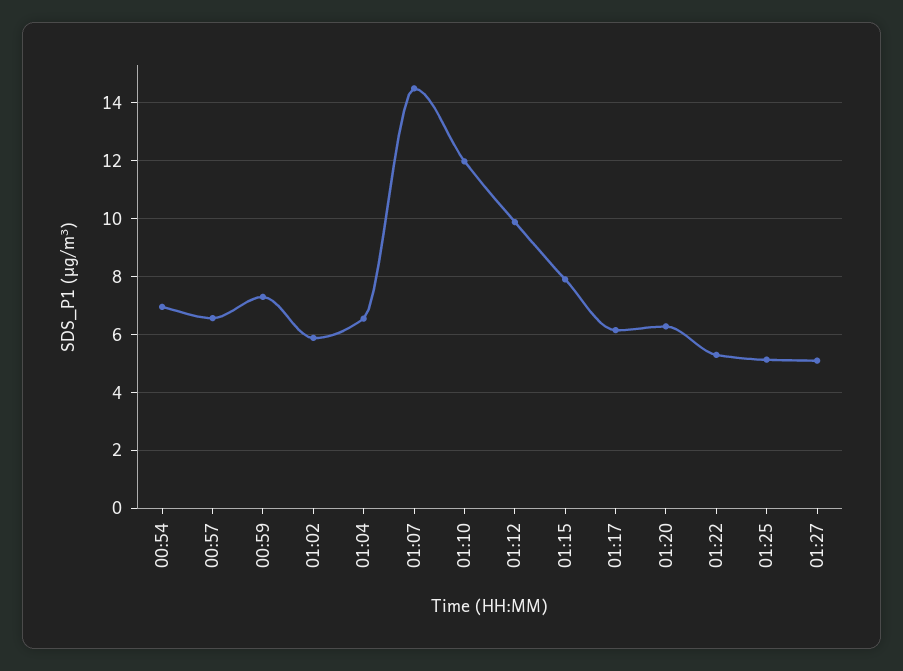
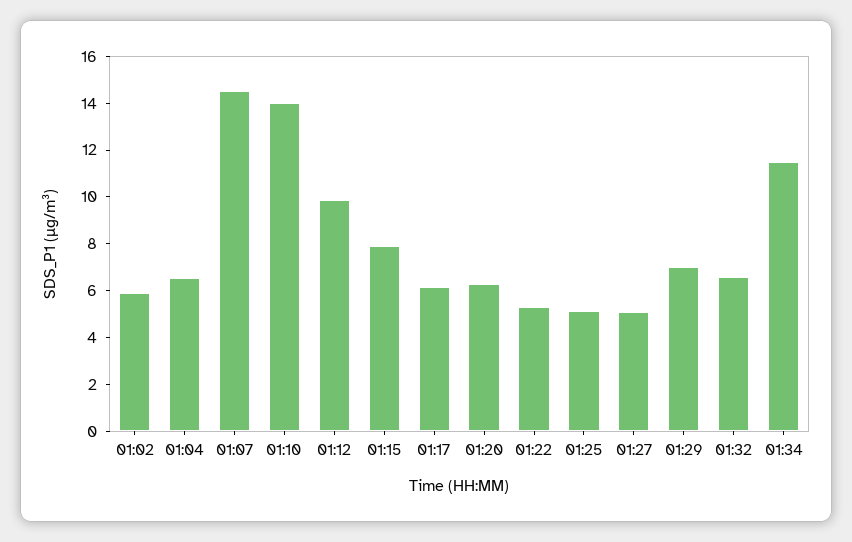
00:54: 7 -> none
00:57: 6.5 -> none
00:59: 7.25 -> none
01:10: 12 -> 14
01:29: none -> 7
01:32: none -> 6.5
01:34: none -> 11.5

